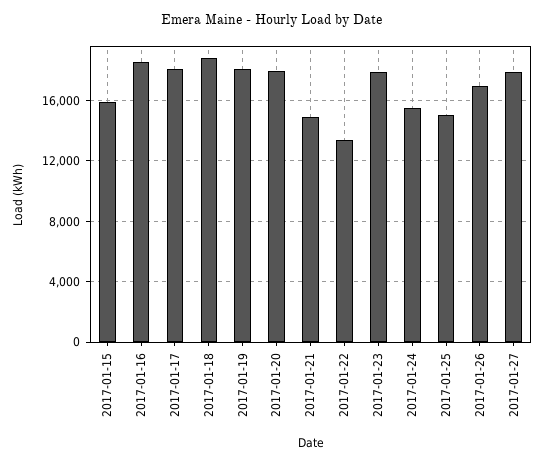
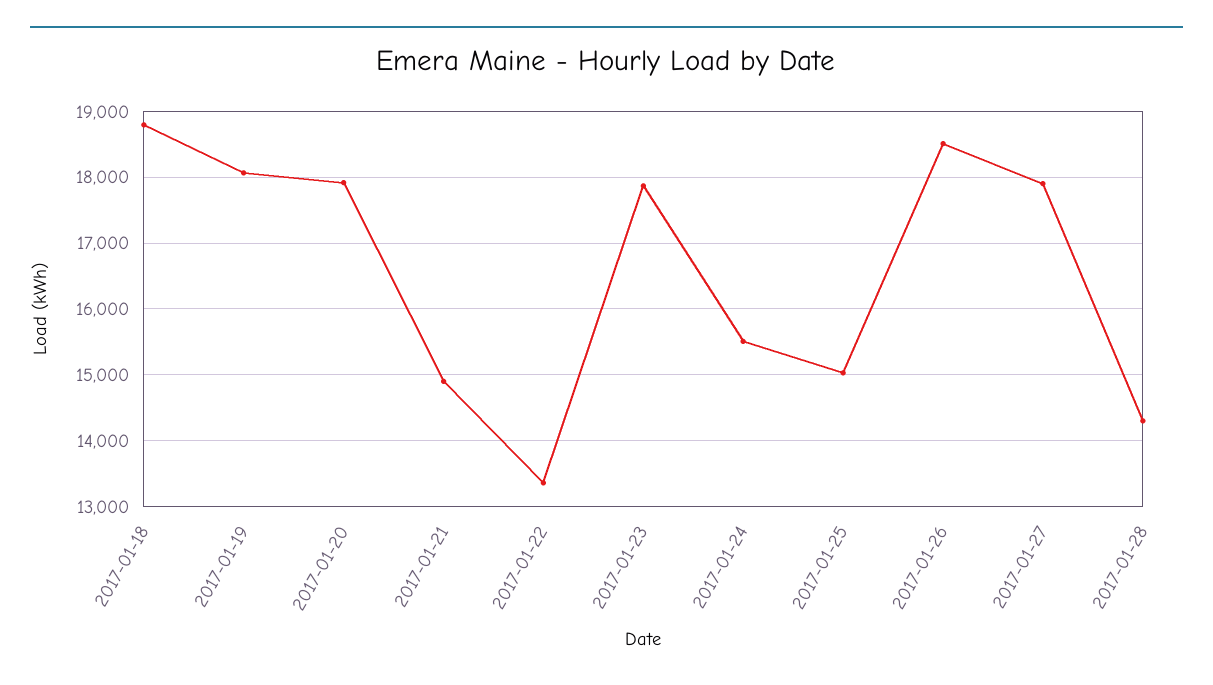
2017-01-15: 16000 -> none
2017-01-16: 18500 -> none
2017-01-17: 18000 -> none
2017-01-26: 17000 -> 18500
2017-01-28: none -> 14300

